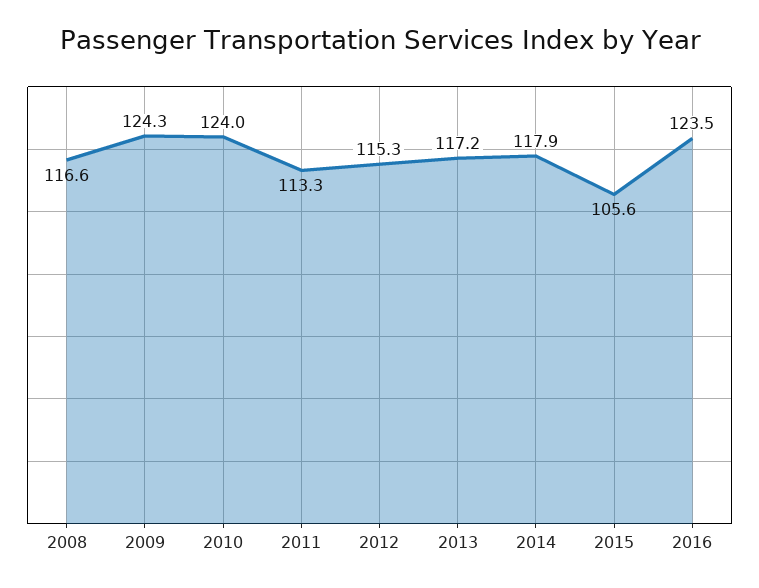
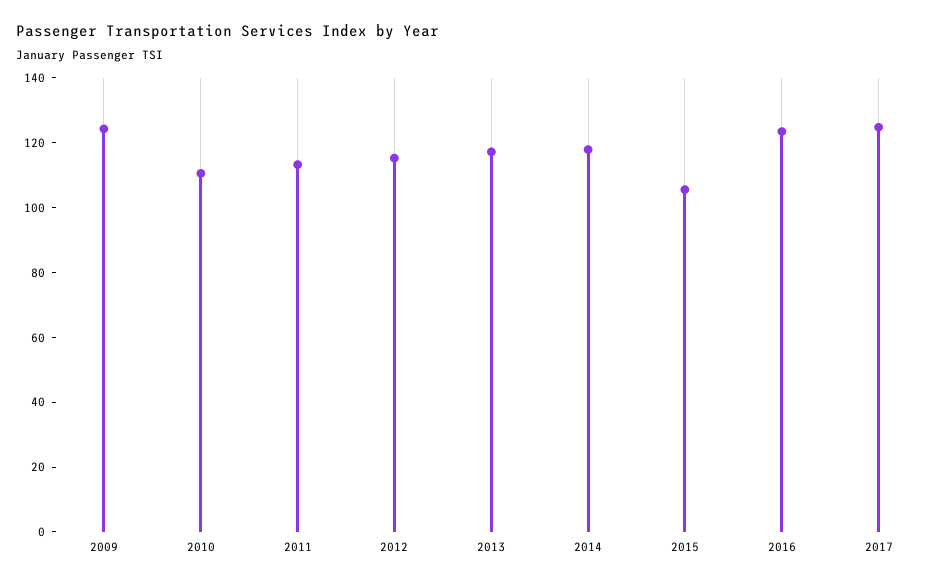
2008: 116.6 -> none
2010: 124 -> 110
2017: none -> 125

